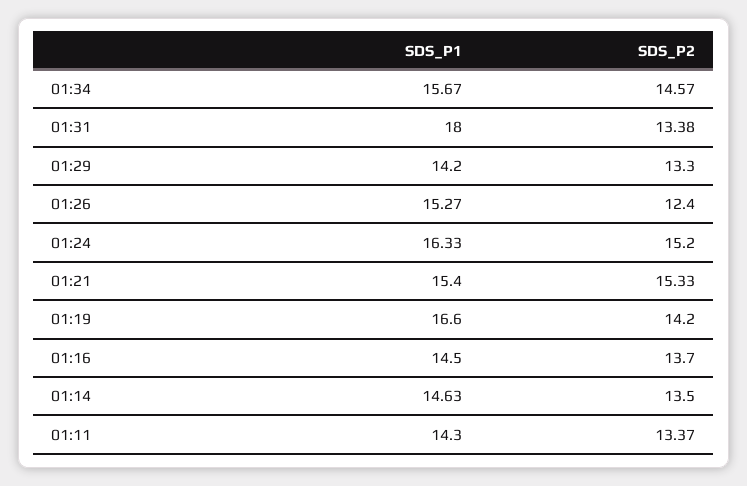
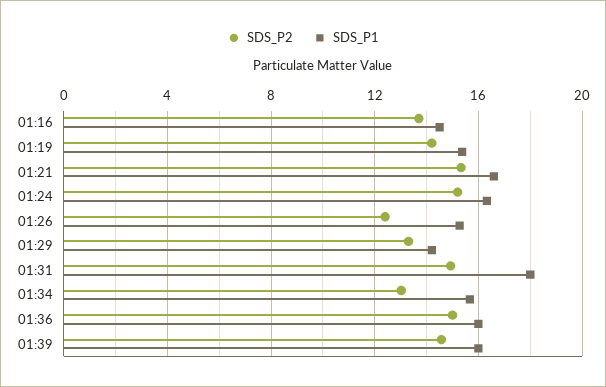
SDS_P2, 01:34: 14.57 -> 13
SDS_P2, 01:31: 13.38 -> 15
SDS_P1, 01:21: 15.4 -> 16.5
SDS_P1, 01:19: 16.6 -> 15.5
SDS_P1, 01:14: 14.63 -> none
SDS_P2, 01:14: 13.5 -> none
SDS_P1, 01:11: 14.3 -> none
SDS_P2, 01:11: 13.37 -> none
SDS_P2, 01:36: none -> 15
SDS_P1, 01:36: none -> 16
SDS_P2, 01:39: none -> 14.5
SDS_P1, 01:39: none -> 16

